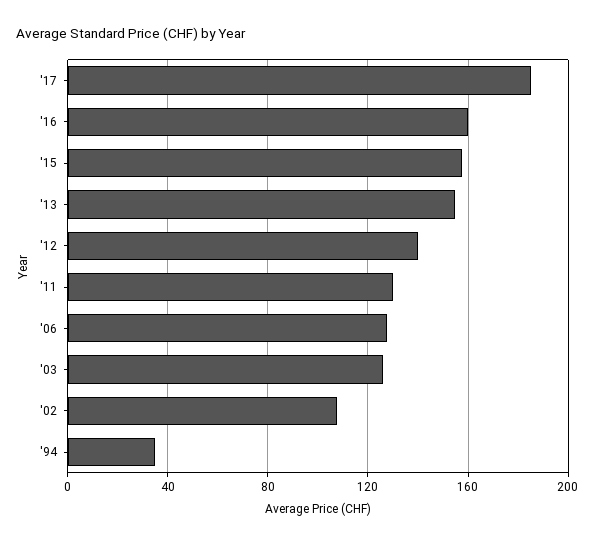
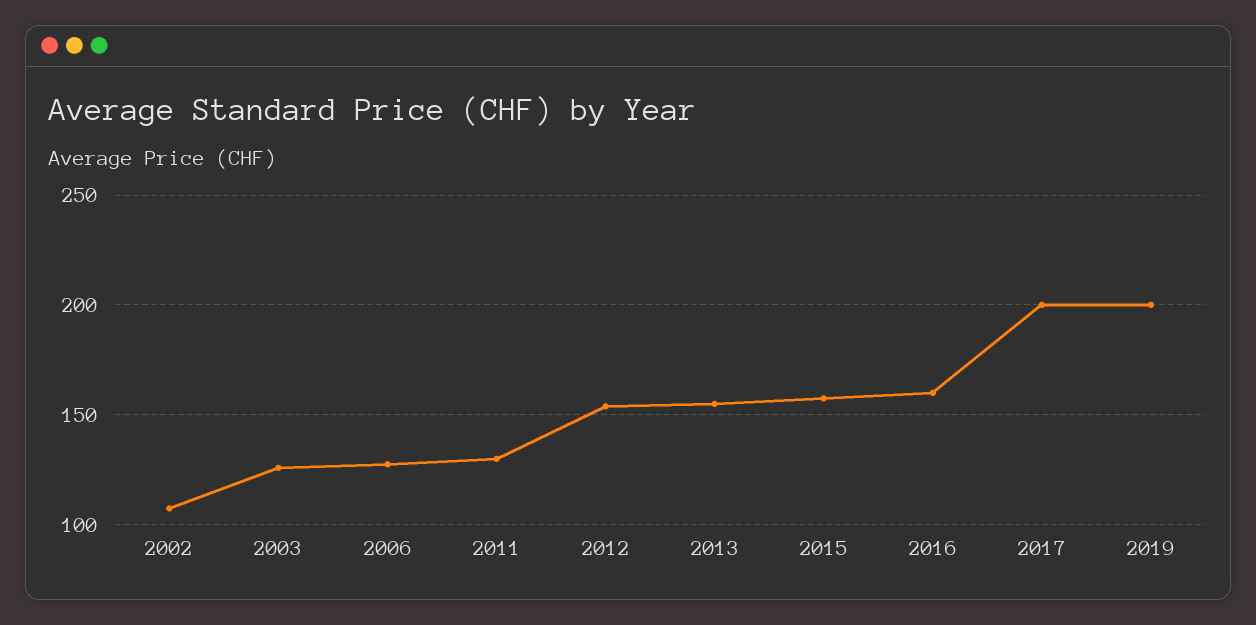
'17: 185 -> 200
'12: 140 -> 155
'94: 35 -> none
2019: none -> 200

